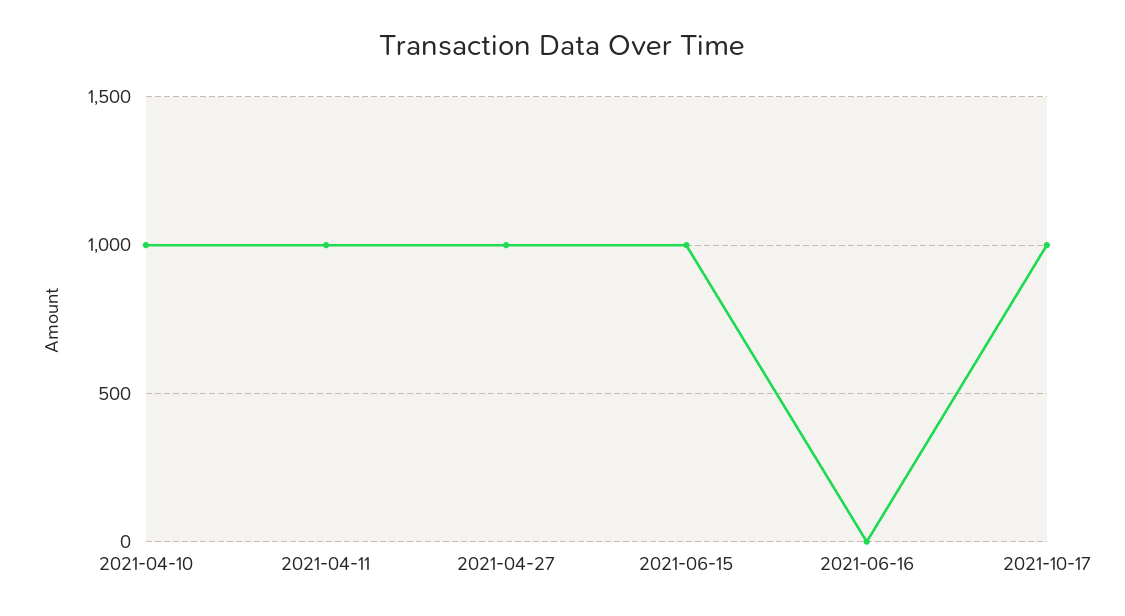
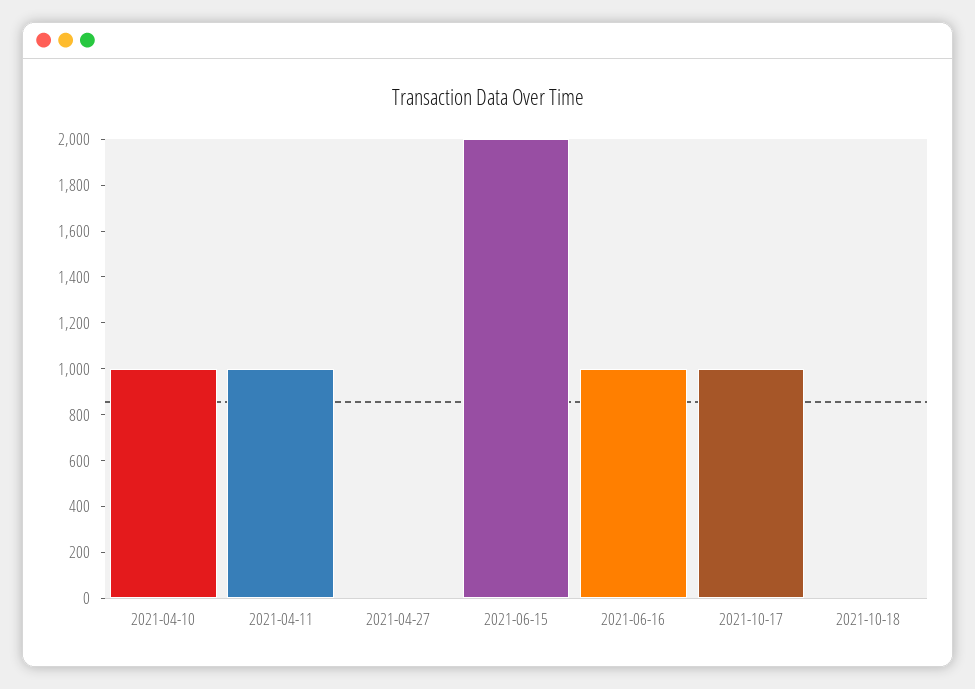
2021-04-27: 1000 -> 0
2021-06-15: 1000 -> 2000
2021-06-16: 0 -> 1000
2021-10-18: none -> 0

